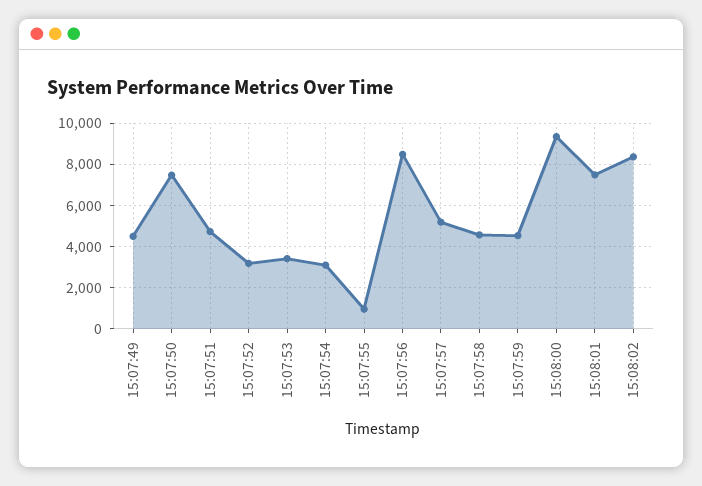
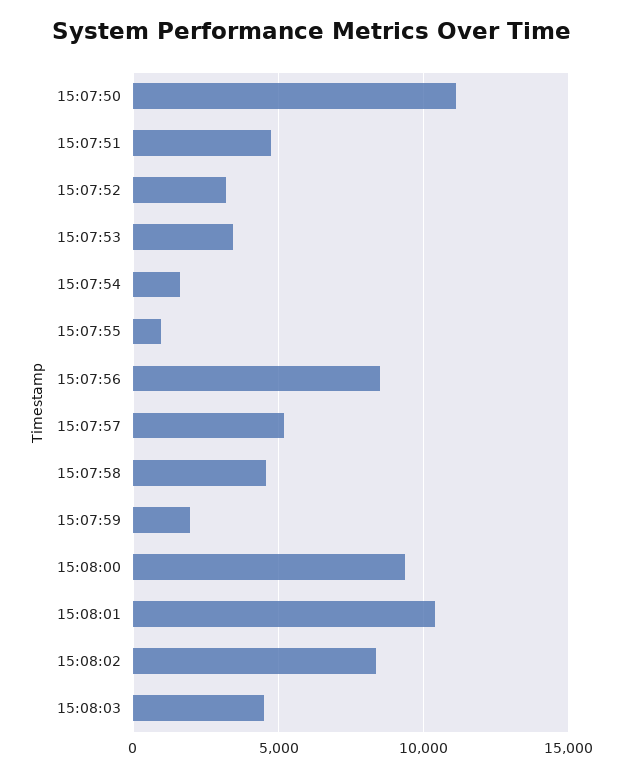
15:07:49: 4500 -> none
15:07:50: 7500 -> 11000
15:07:54: 3000 -> 1500
15:07:59: 4500 -> 2000
15:08:01: 7500 -> 10500
15:08:03: none -> 4500

